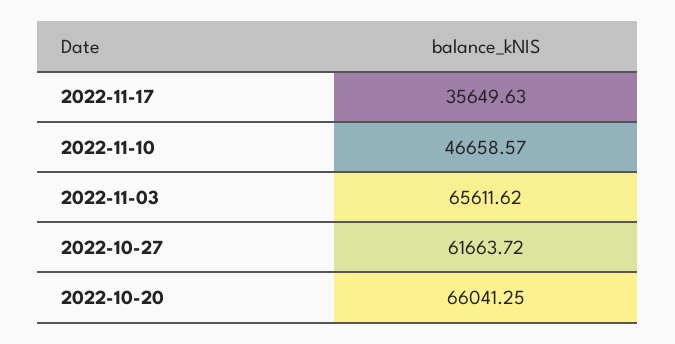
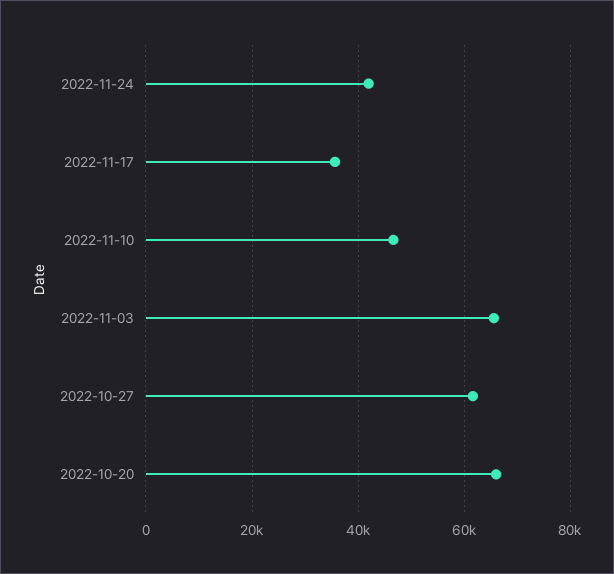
2022-11-24: none -> 42000

